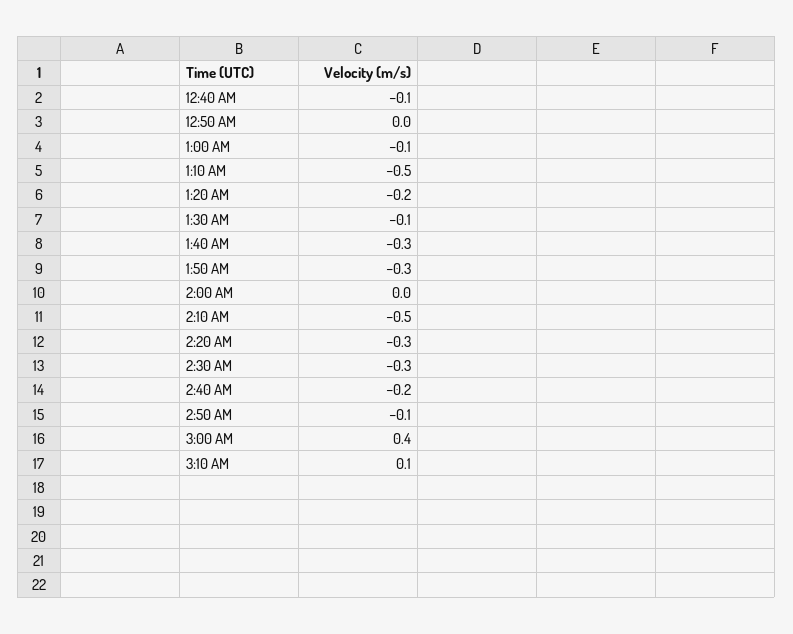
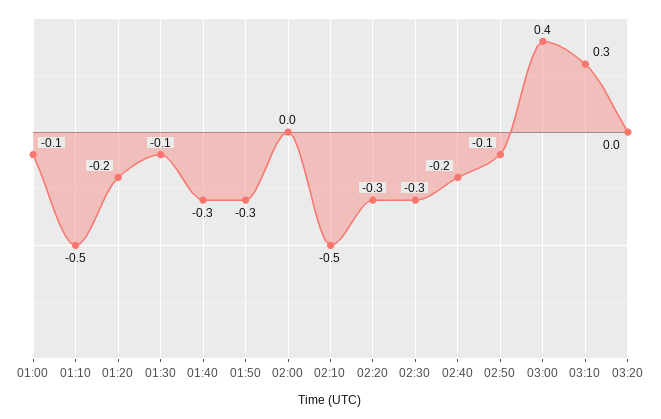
12:40 AM: -0.1 -> none
12:50 AM: 0 -> none
3:10 AM: 0.1 -> 0.3
03:20: none -> 0

